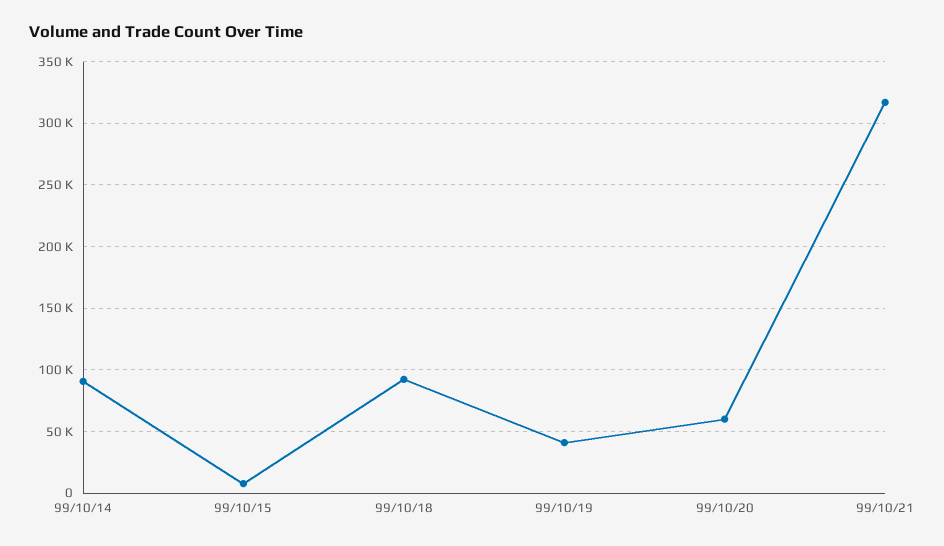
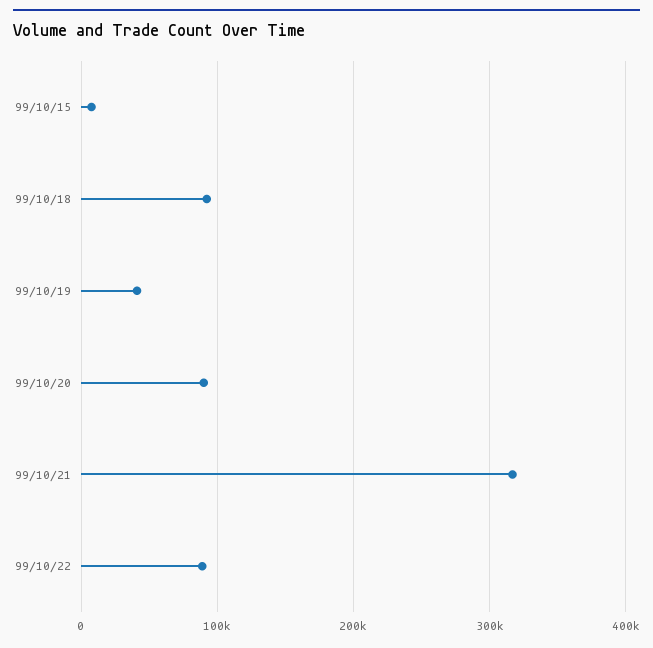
99/10/14: 90000 -> none
99/10/20: 60000 -> 90000
99/10/22: none -> 90000

